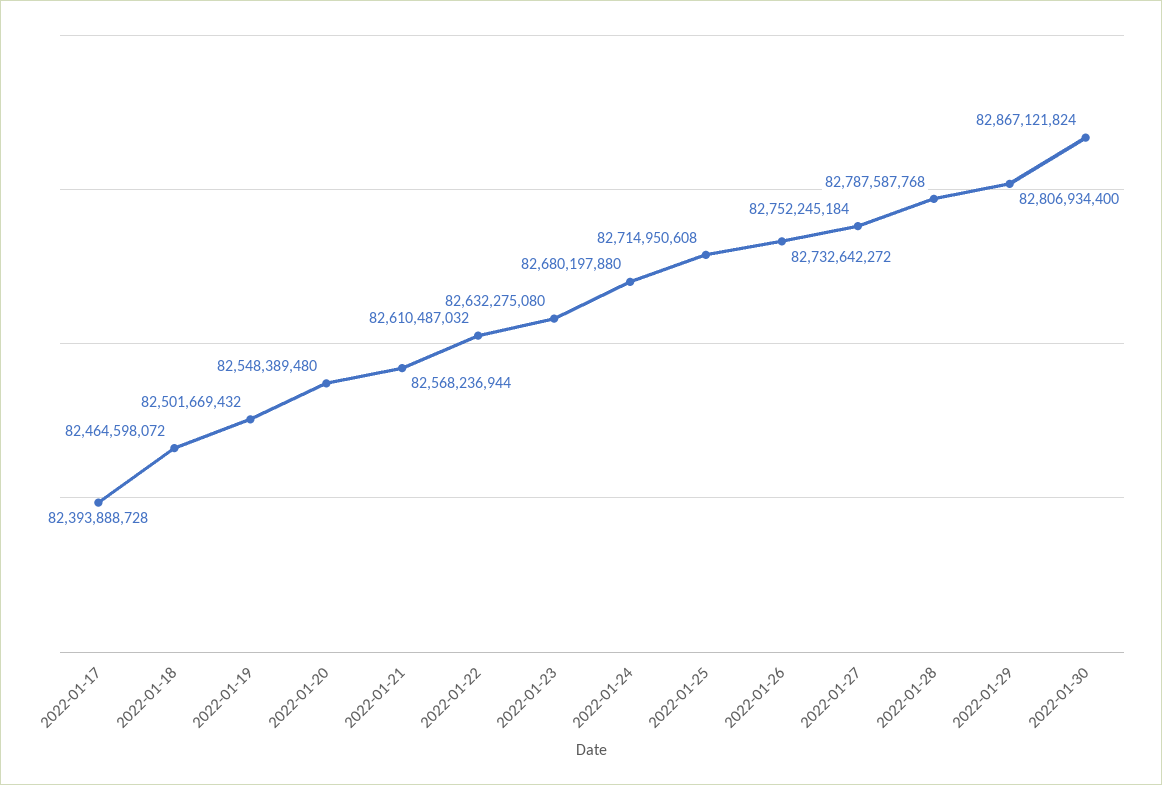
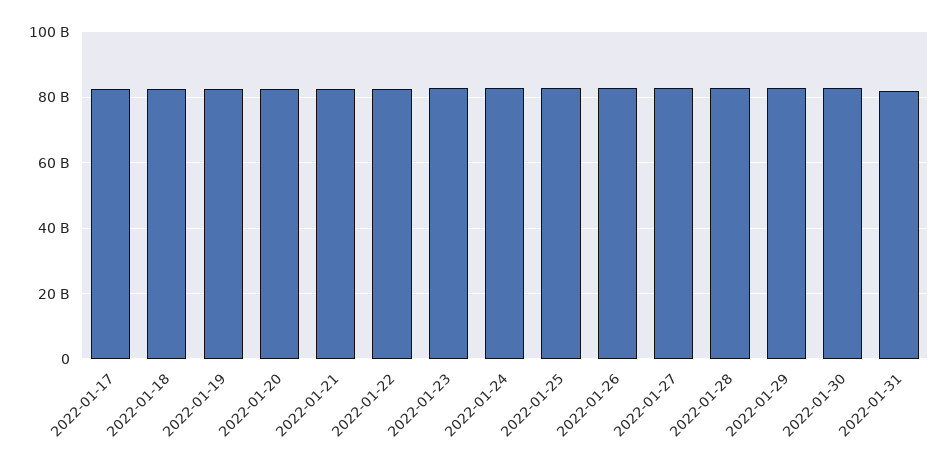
2022-01-31: none -> 82000000000

